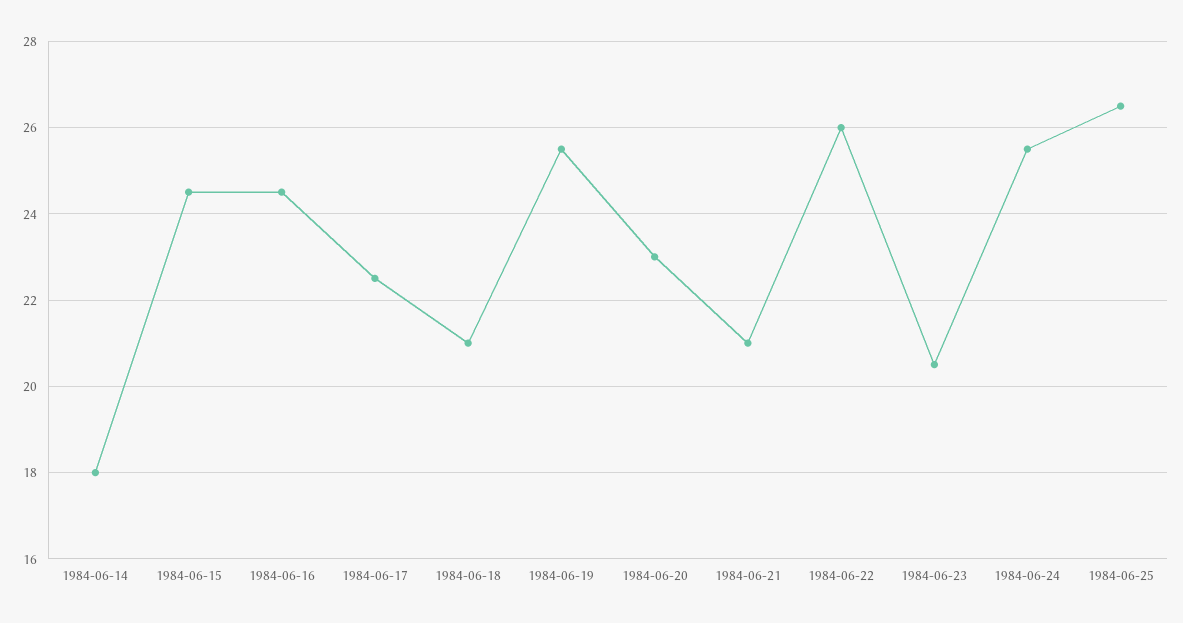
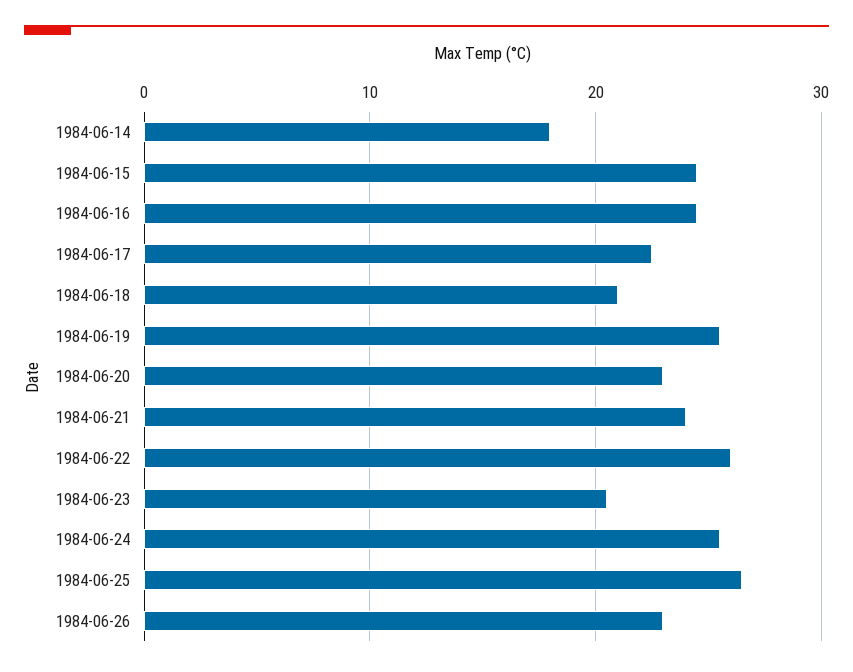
1984-06-21: 21 -> 24
1984-06-26: none -> 23

